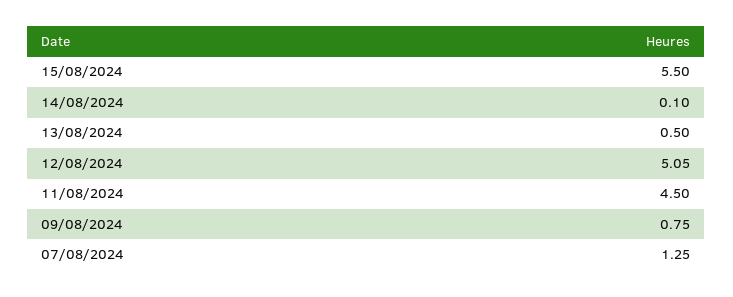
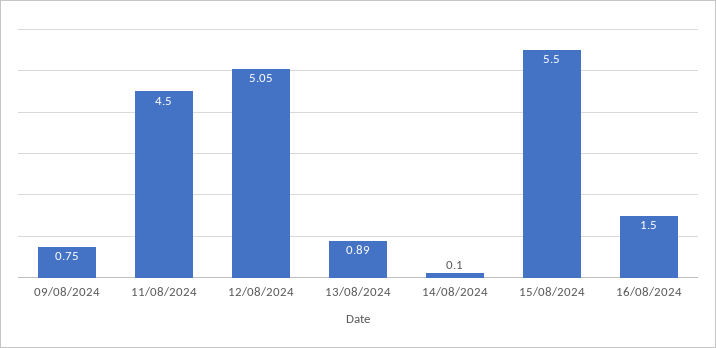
13/08/2024: 0.5 -> 0.89
07/08/2024: 1.25 -> none
16/08/2024: none -> 1.5

